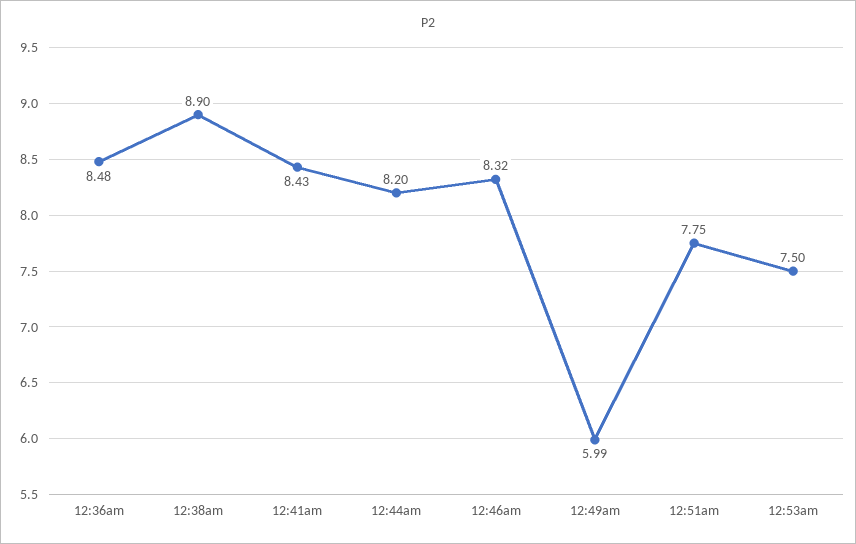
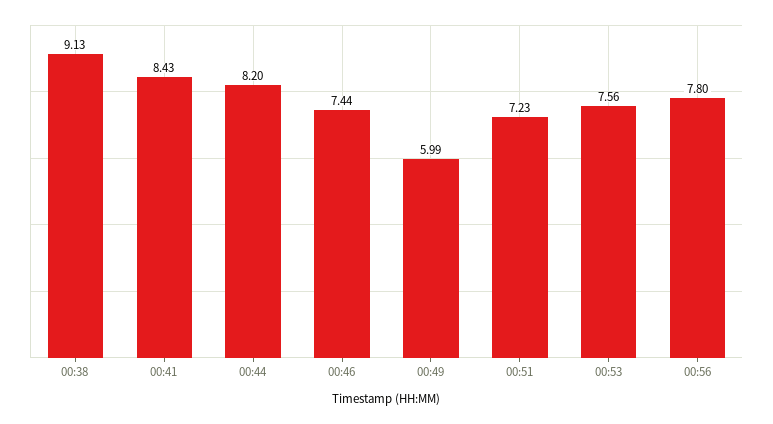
12:36am: 8.48 -> none
12:38am: 8.9 -> 9.13
12:46am: 8.32 -> 7.44
12:51am: 7.75 -> 7.23
12:53am: 7.5 -> 7.56
00:56: none -> 7.8

